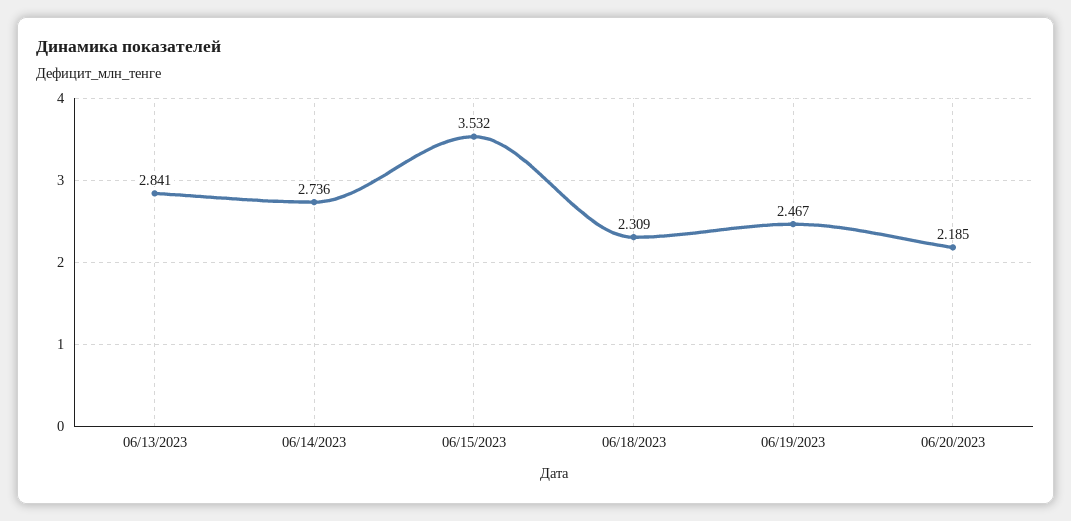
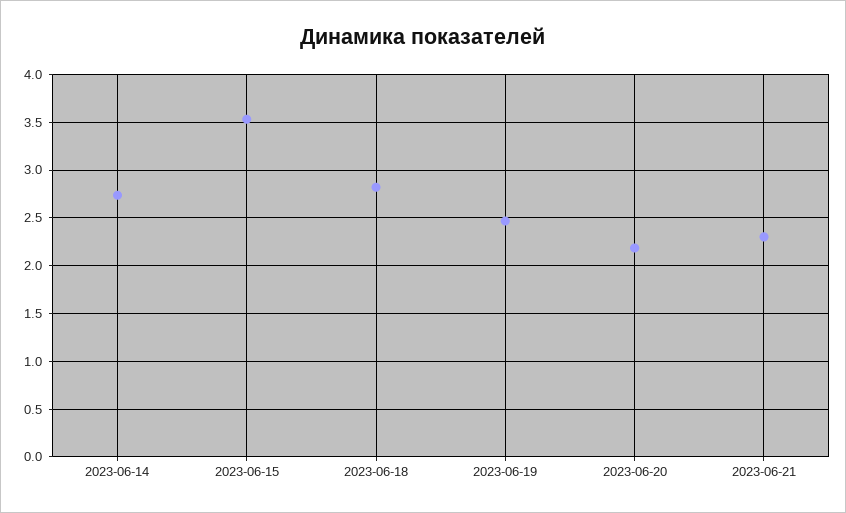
06/13/2023: 2.841 -> none
06/18/2023: 2.309 -> 2.8
2023-06-21: none -> 2.3

